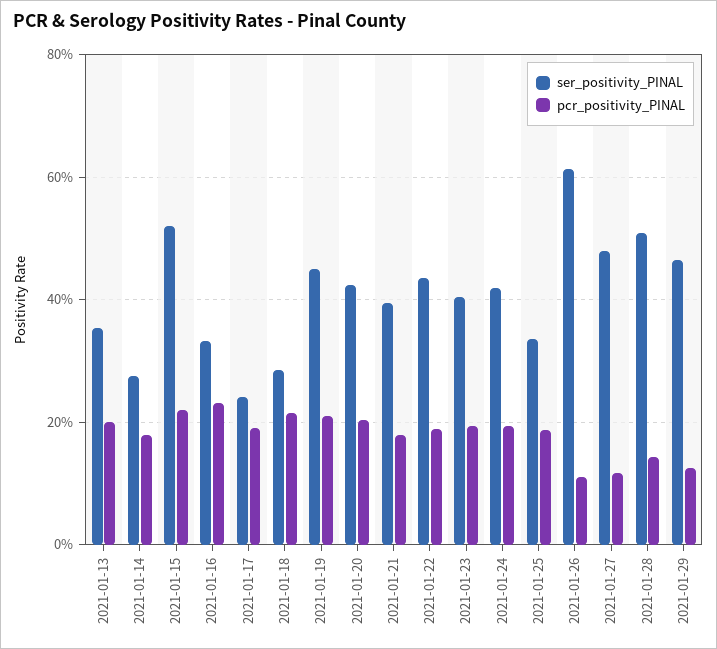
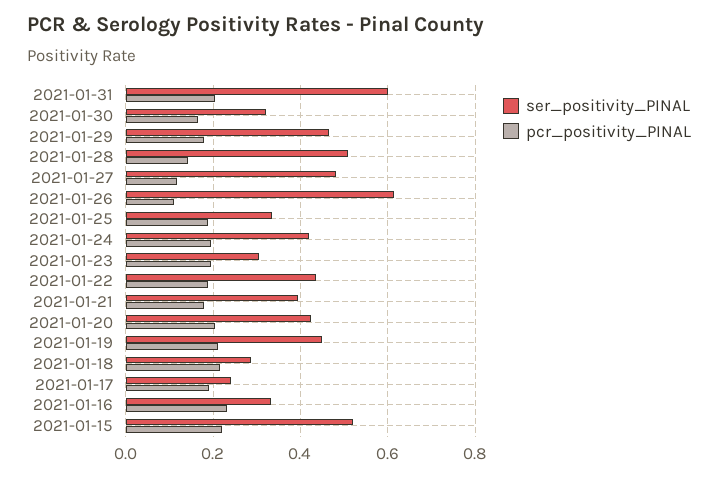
ser_positivity_PINAL, 2021-01-13: 0.36 -> none
pcr_positivity_PINAL, 2021-01-13: 0.2 -> none
ser_positivity_PINAL, 2021-01-14: 0.28 -> none
pcr_positivity_PINAL, 2021-01-14: 0.18 -> none
ser_positivity_PINAL, 2021-01-23: 0.4 -> 0.3
pcr_positivity_PINAL, 2021-01-29: 0.12 -> 0.18
ser_positivity_PINAL, 2021-01-31: none -> 0.6
pcr_positivity_PINAL, 2021-01-31: none -> 0.2
ser_positivity_PINAL, 2021-01-30: none -> 0.32
pcr_positivity_PINAL, 2021-01-30: none -> 0.16

